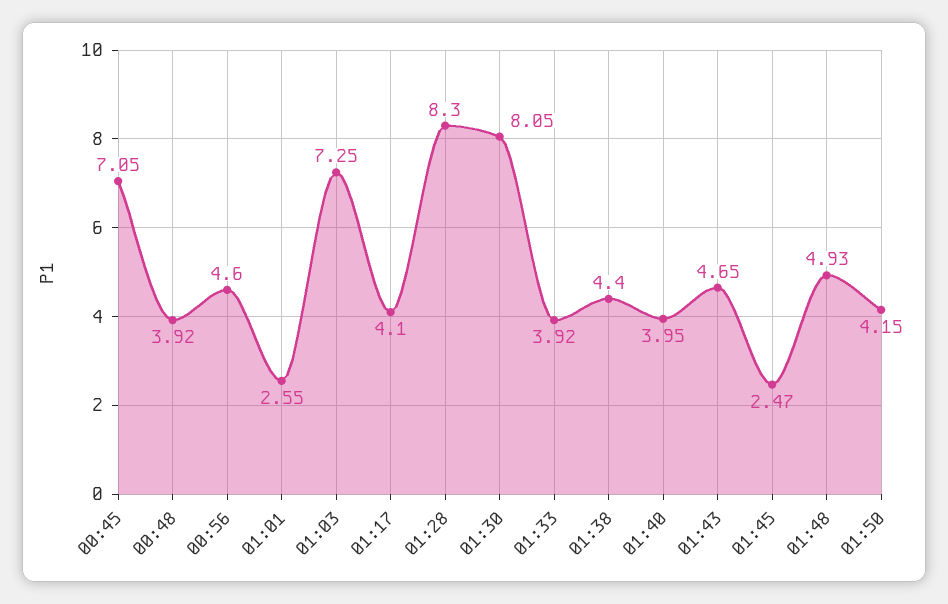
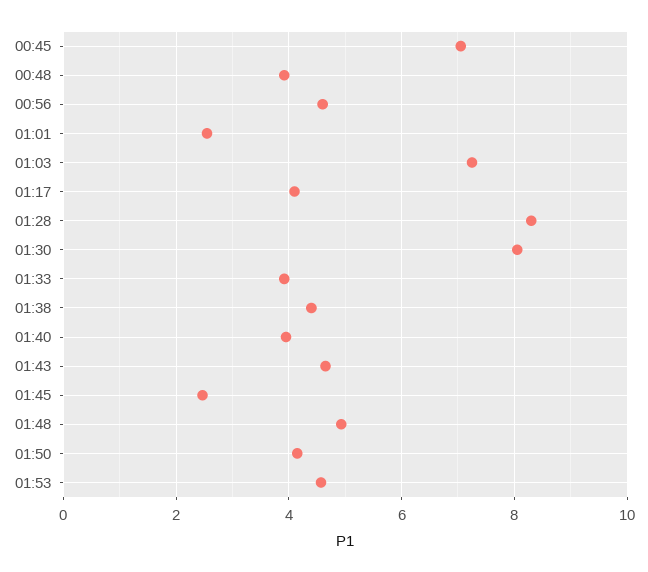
01:53: none -> 4.6

